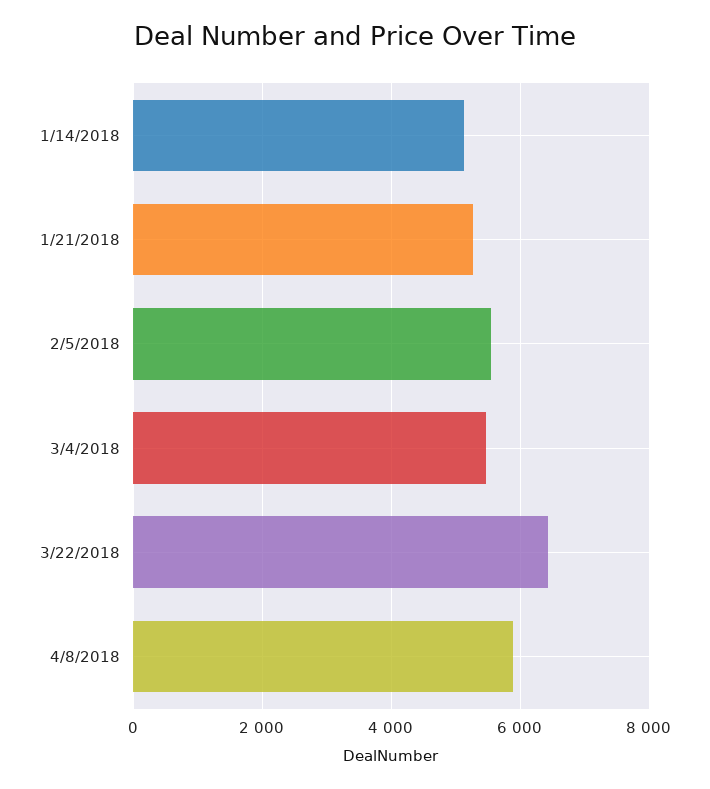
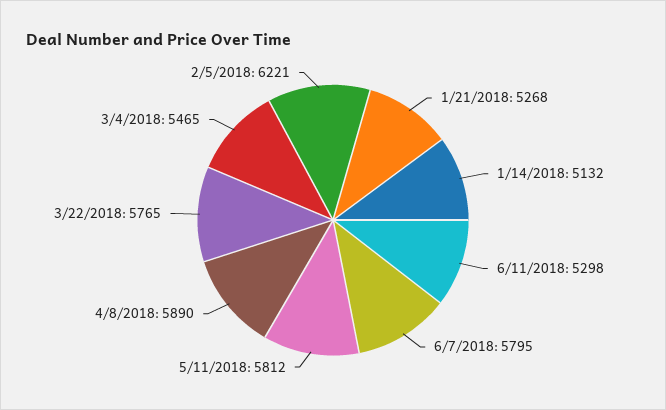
2/5/2018: 5600 -> 6221
3/22/2018: 6400 -> 5765
6/11/2018: none -> 5298
6/7/2018: none -> 5795
5/11/2018: none -> 5812

